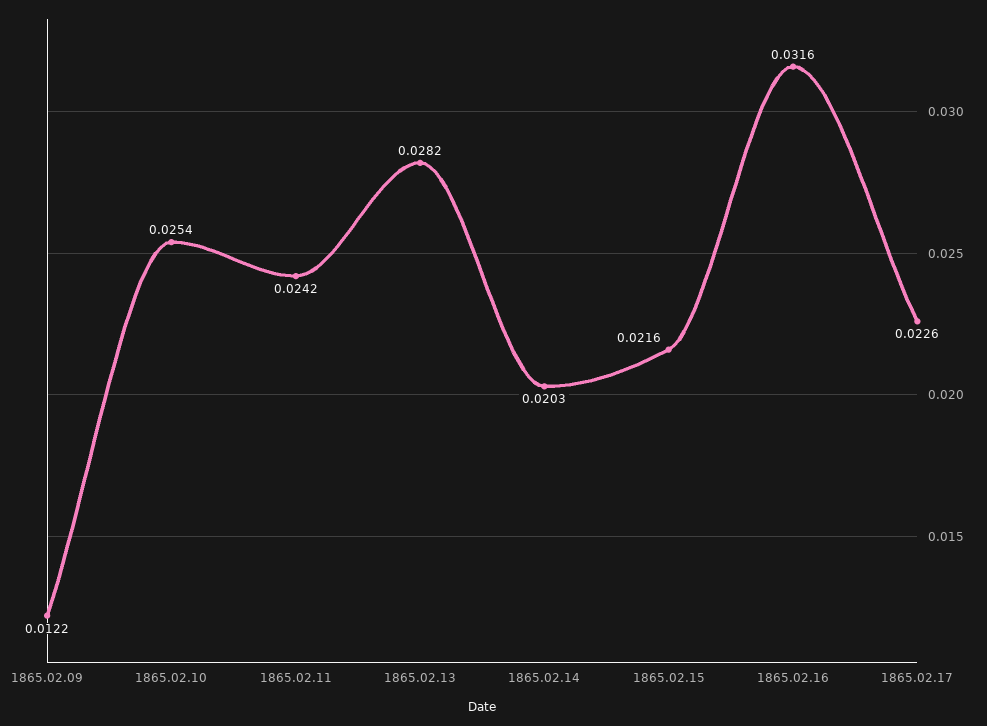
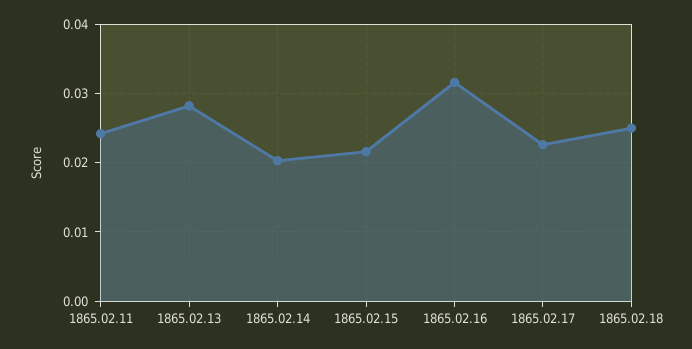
1865.02.09: 0.0122 -> none
1865.02.10: 0.0254 -> none
1865.02.18: none -> 0.025

